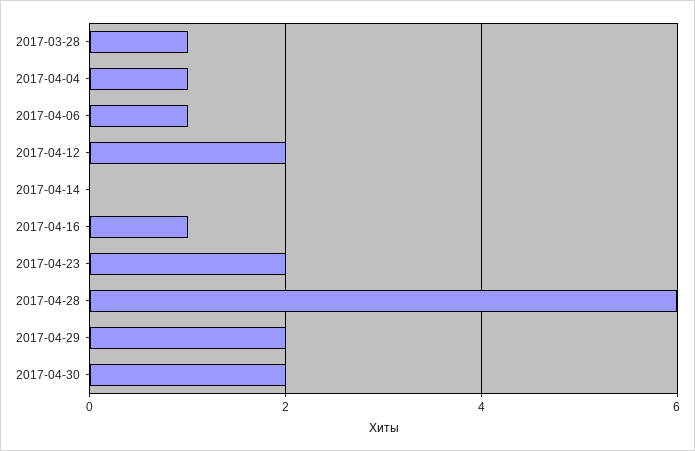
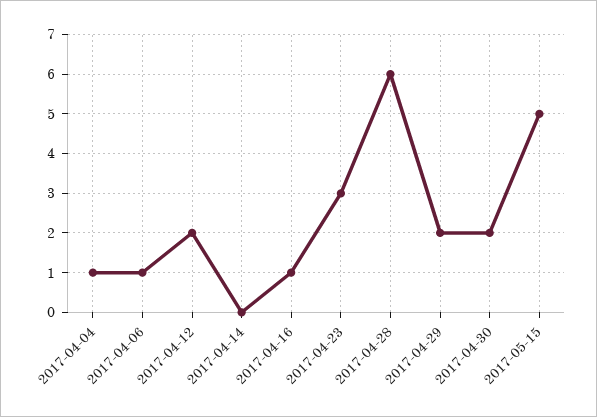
2017-03-28: 1 -> none
2017-04-23: 2 -> 3
2017-05-15: none -> 5

